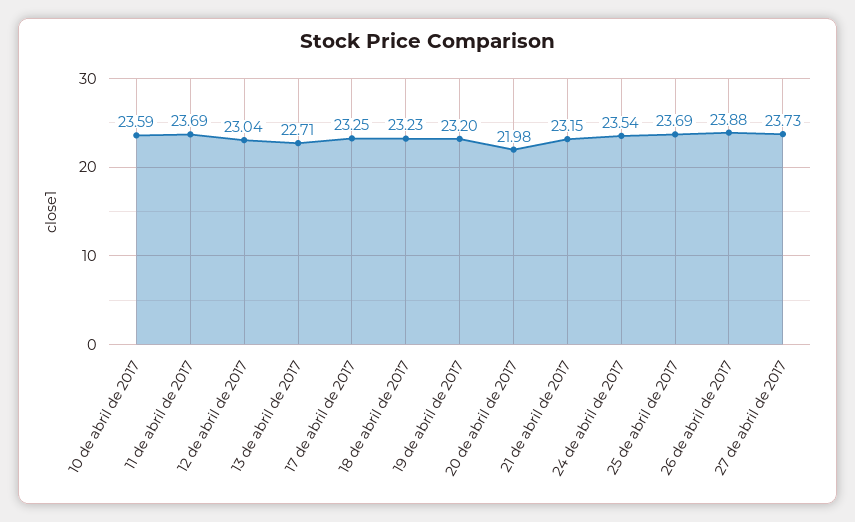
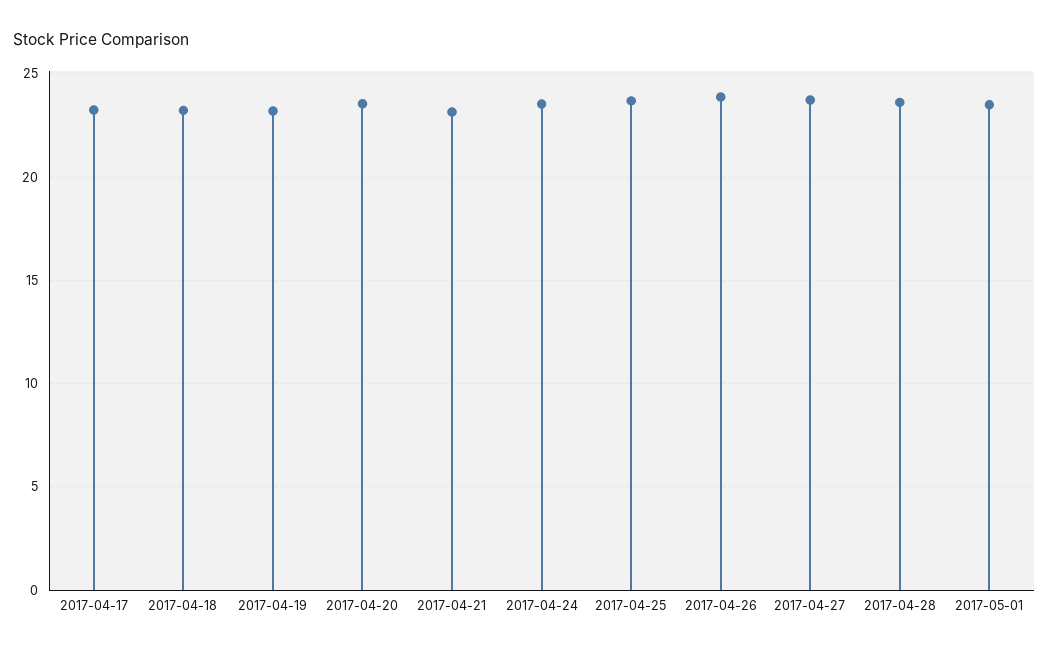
10 de abril de 2017: 23.59 -> none
11 de abril de 2017: 23.69 -> none
12 de abril de 2017: 23.04 -> none
13 de abril de 2017: 22.71 -> none
20 de abril de 2017: 21.98 -> 23.5
2017-04-28: none -> 23.5
2017-05-01: none -> 23.5

